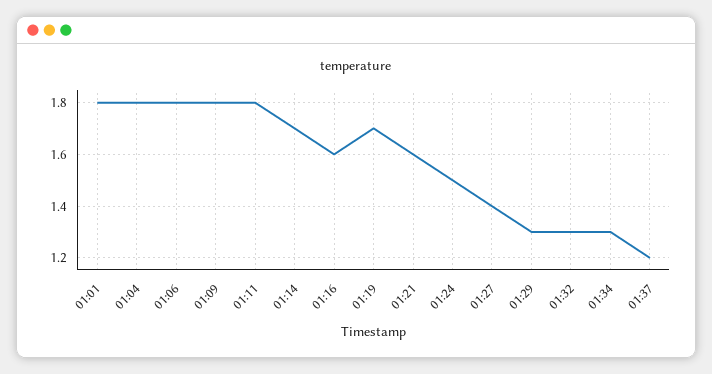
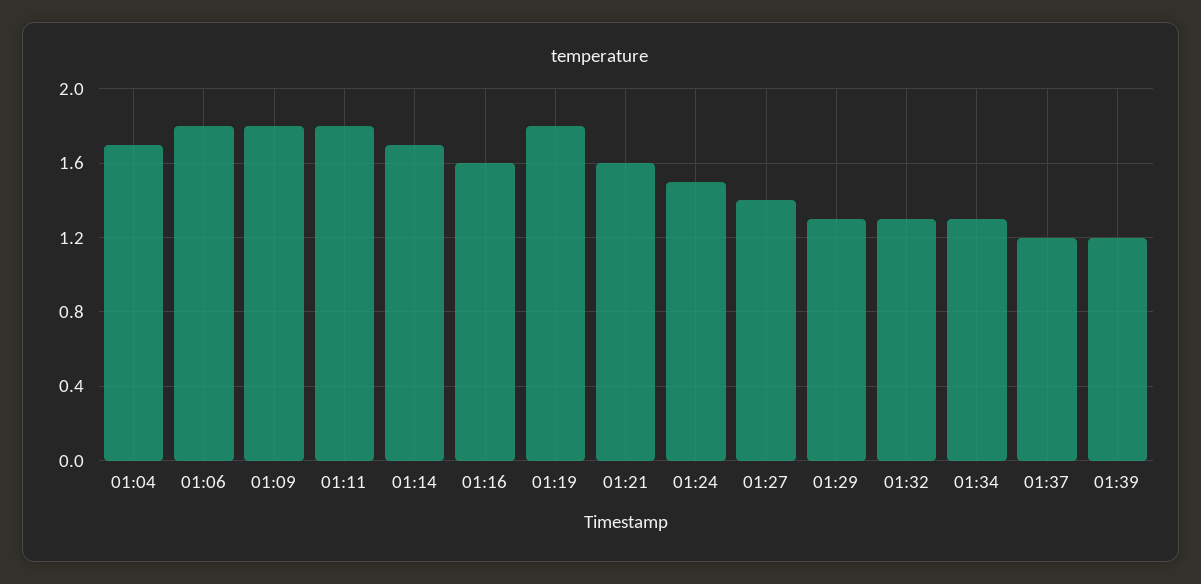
01:01: 1.8 -> none
01:04: 1.8 -> 1.7
01:19: 1.7 -> 1.8
01:39: none -> 1.2

